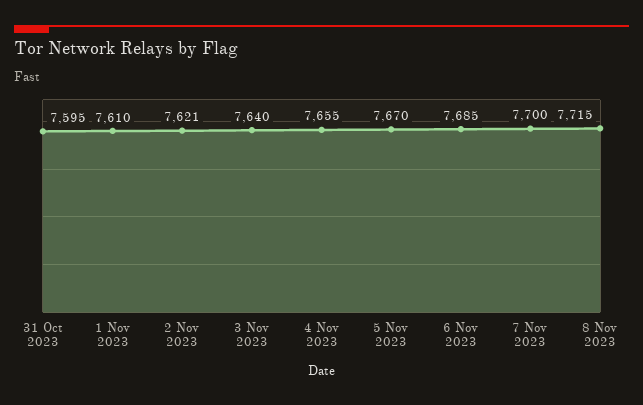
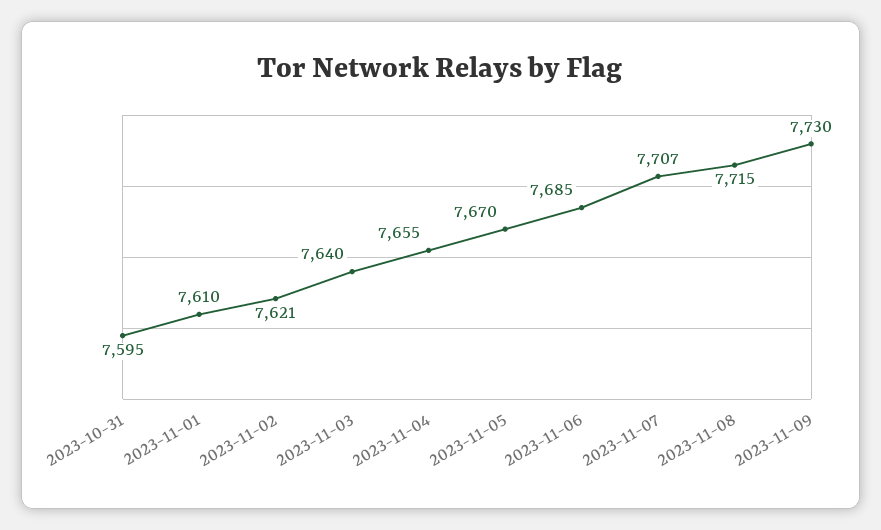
7 Nov 2023: 7700 -> 7707
2023-11-09: none -> 7730

